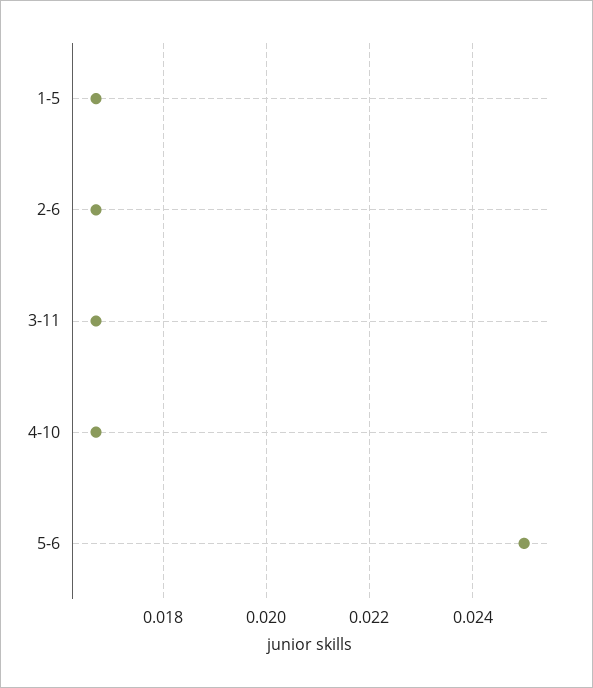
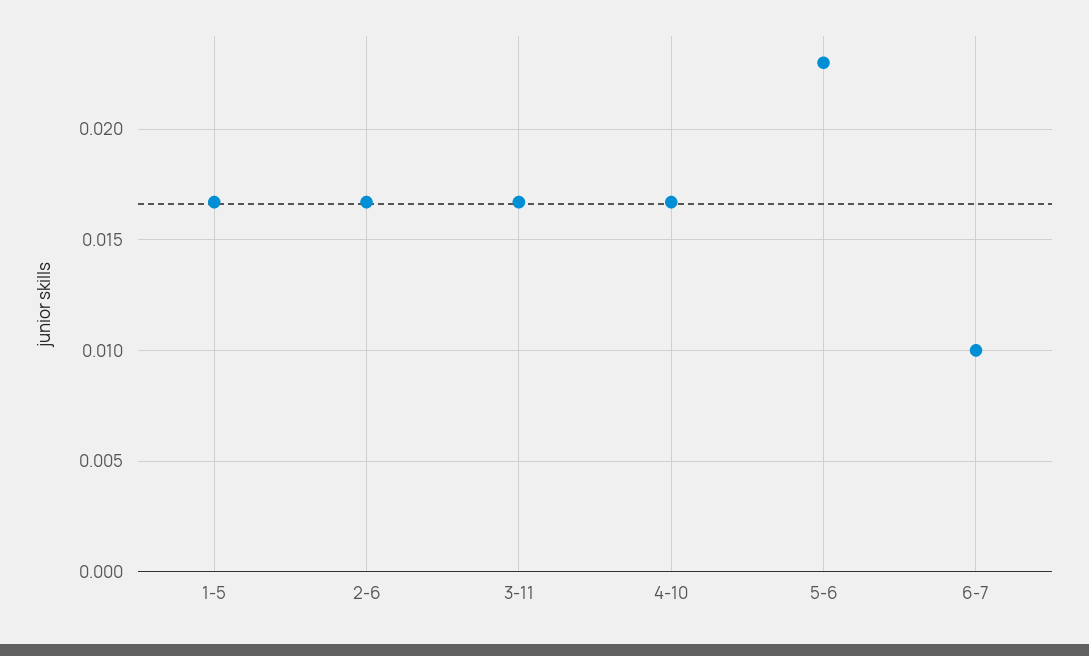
5-6: 0.025 -> 0.023
6-7: none -> 0.01

